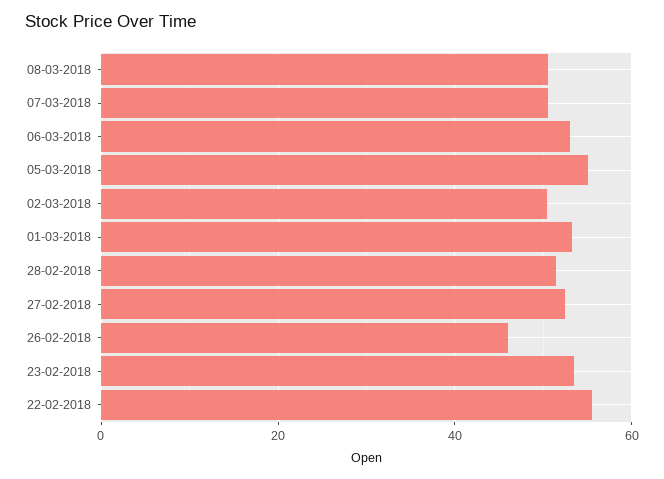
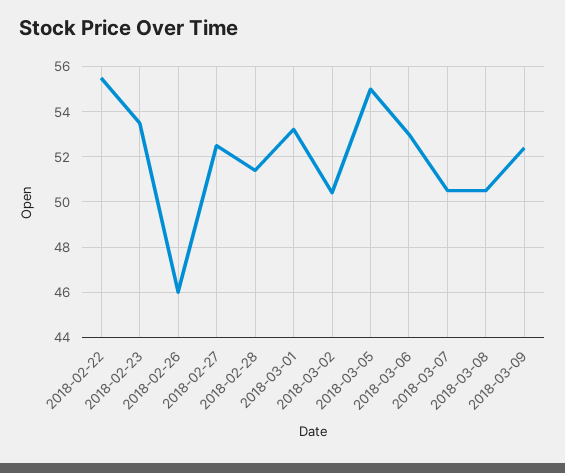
2018-03-09: none -> 52.5

